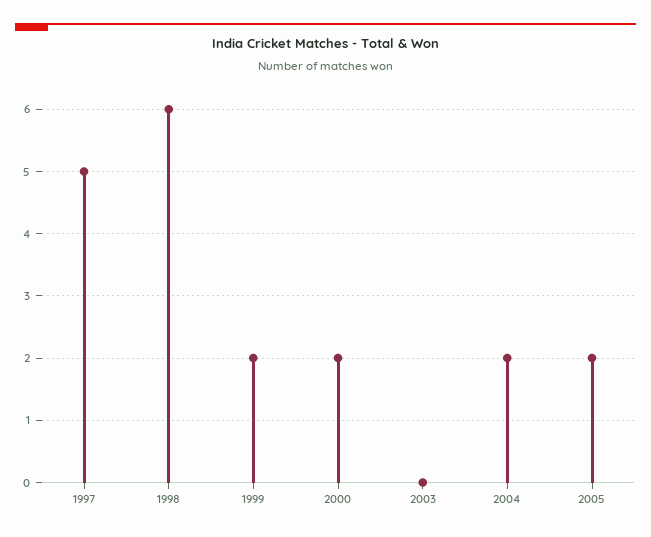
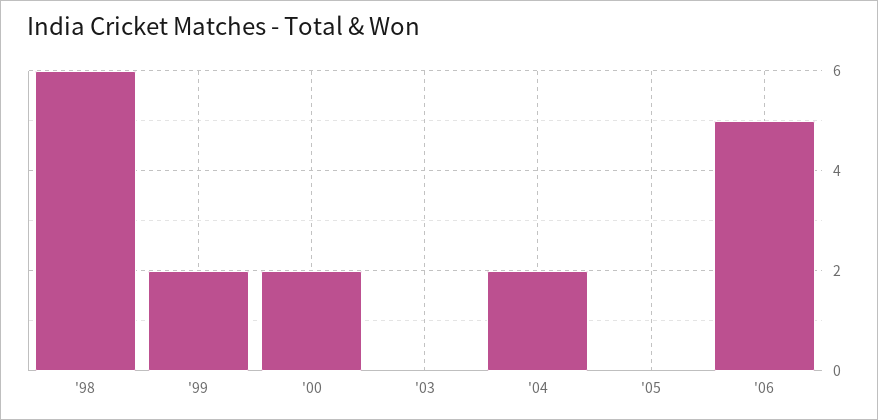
1997: 5 -> none
2005: 2 -> 0
'06: none -> 5

